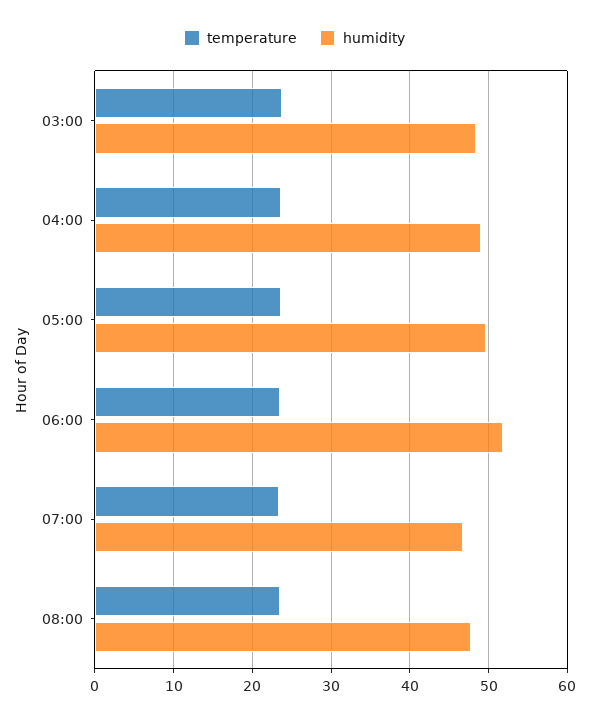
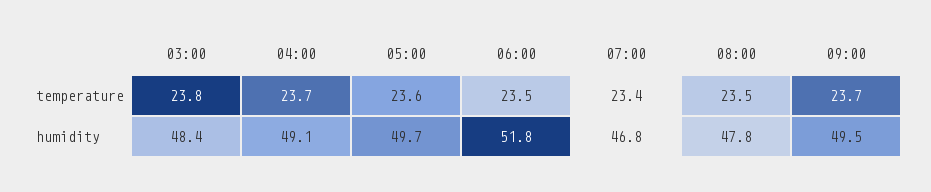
temperature, 09:00: none -> 23.7
humidity, 09:00: none -> 49.5

